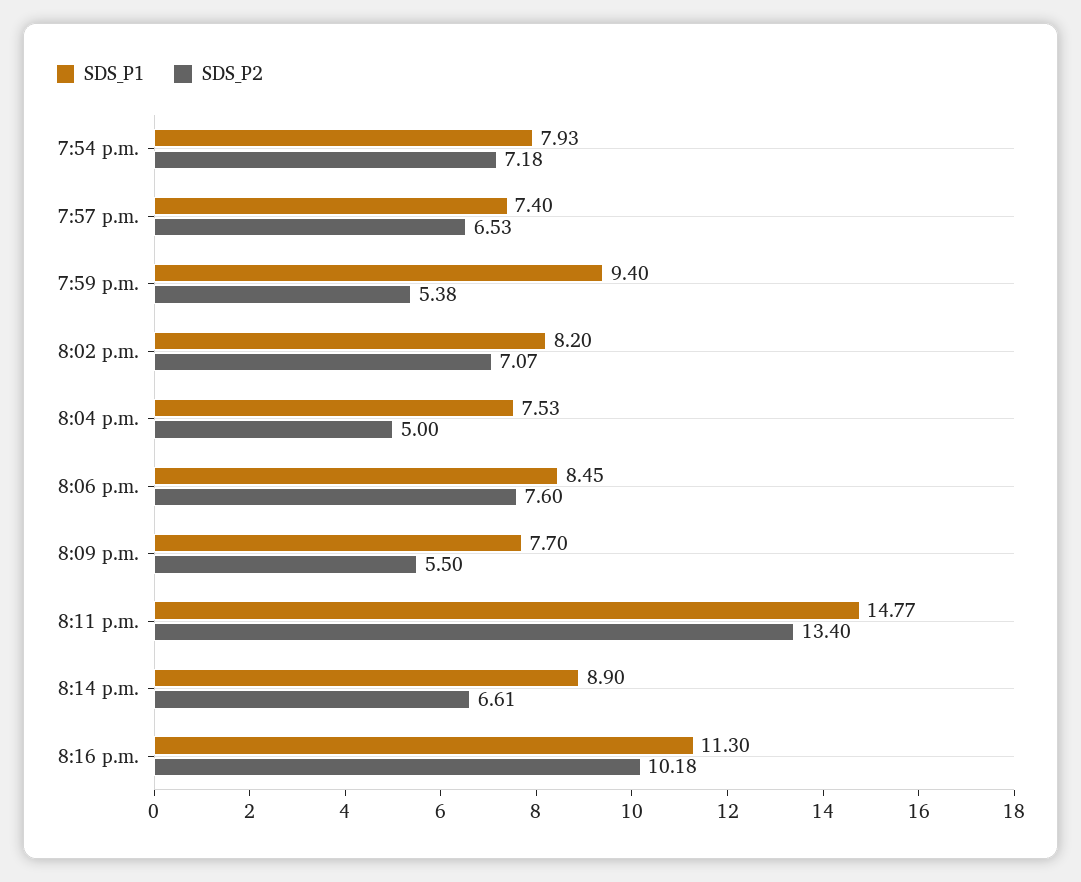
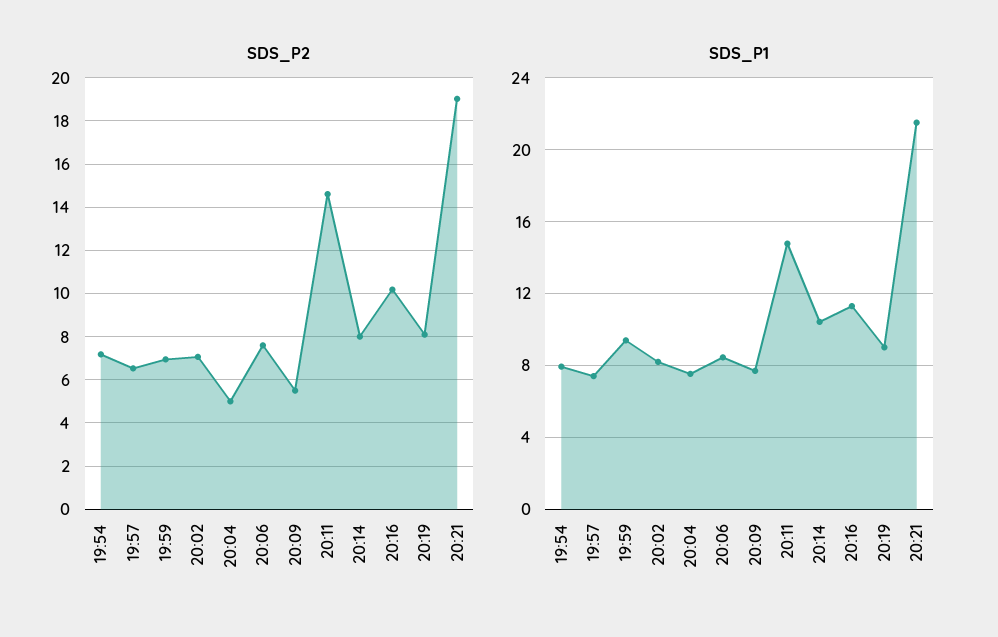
SDS_P2, 7:59 p.m.: 5.38 -> 7
SDS_P2, 8:11 p.m.: 13.4 -> 14.5
SDS_P1, 8:14 p.m.: 8.9 -> 10.5
SDS_P2, 8:14 p.m.: 6.61 -> 8
SDS_P2, 20:19: none -> 8
SDS_P2, 20:21: none -> 19
SDS_P1, 20:19: none -> 9
SDS_P1, 20:21: none -> 21.5

